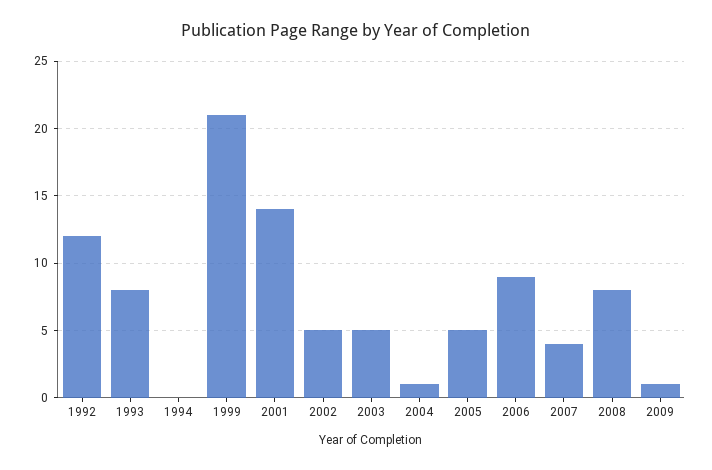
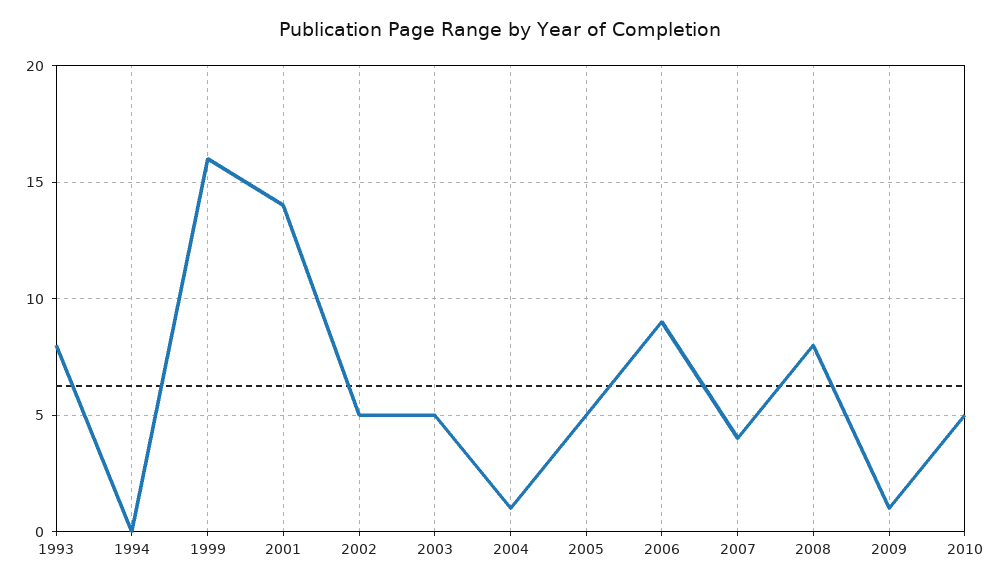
1992: 12 -> none
1999: 21 -> 16
2010: none -> 5

